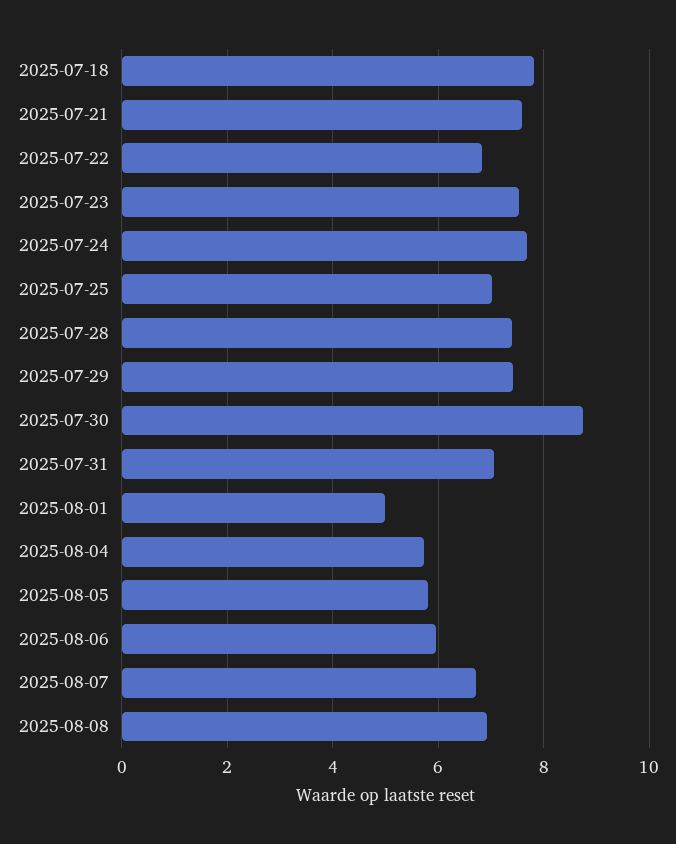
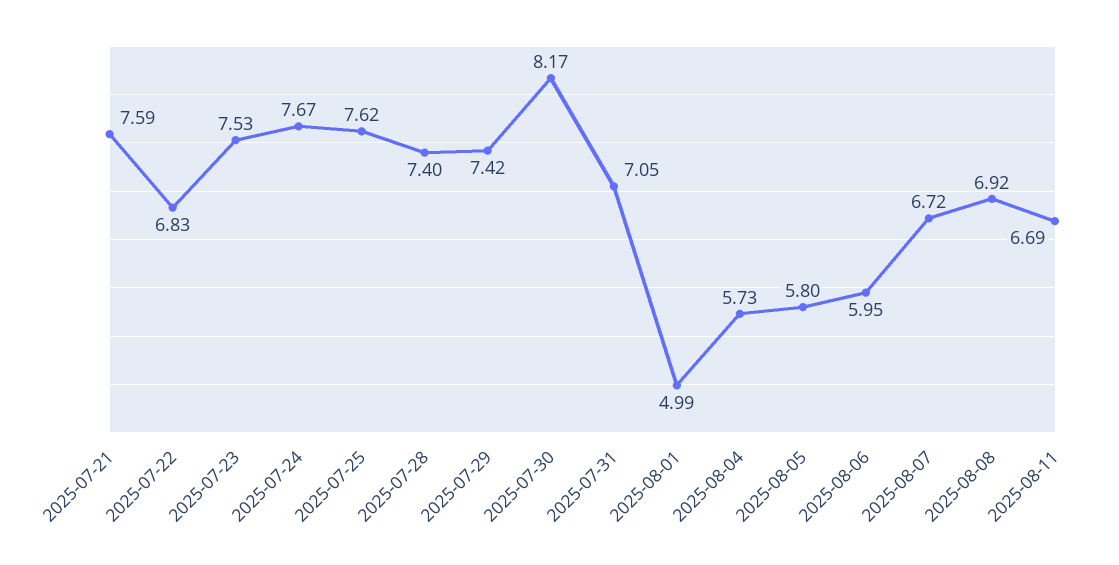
2025-07-18: 7.8 -> none
2025-07-25: 7 -> 7.62
2025-07-30: 8.8 -> 8.17
2025-08-11: none -> 6.69

